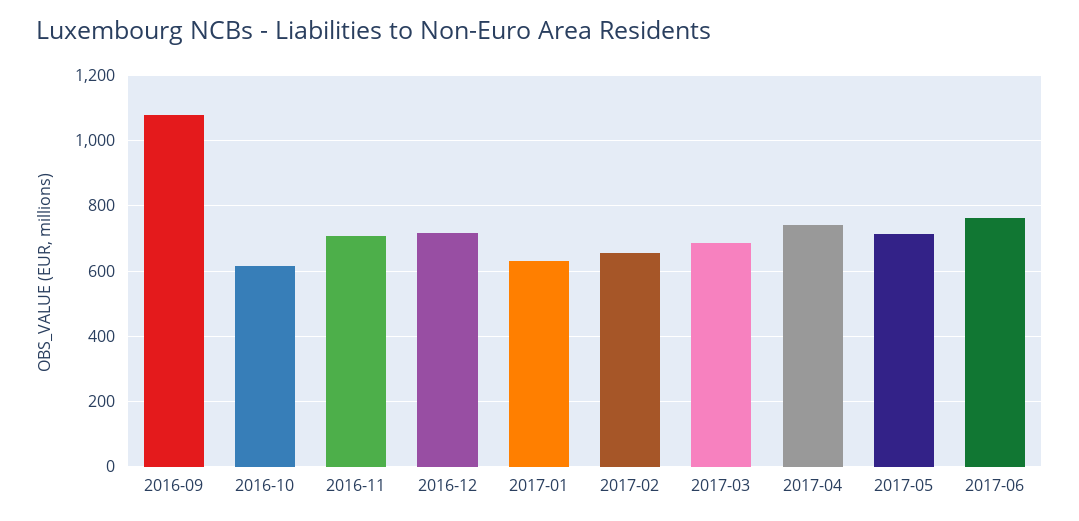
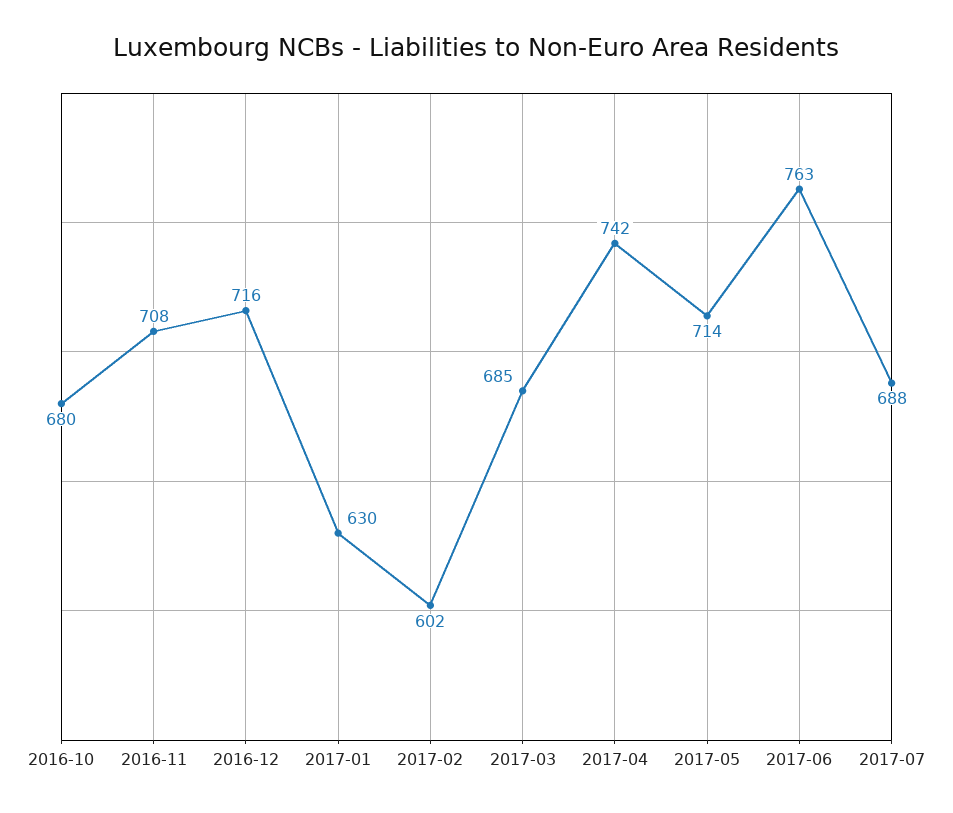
2016-09: 1080 -> none
2016-10: 620 -> 680
2017-02: 660 -> 602
2017-07: none -> 688

